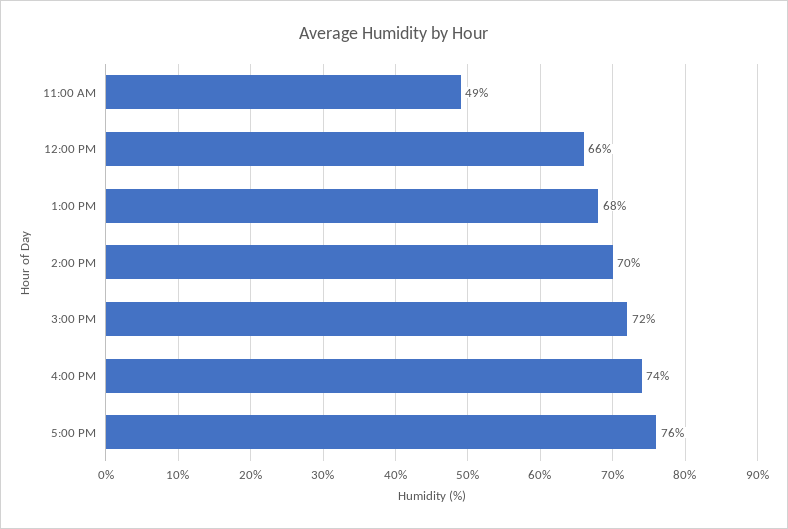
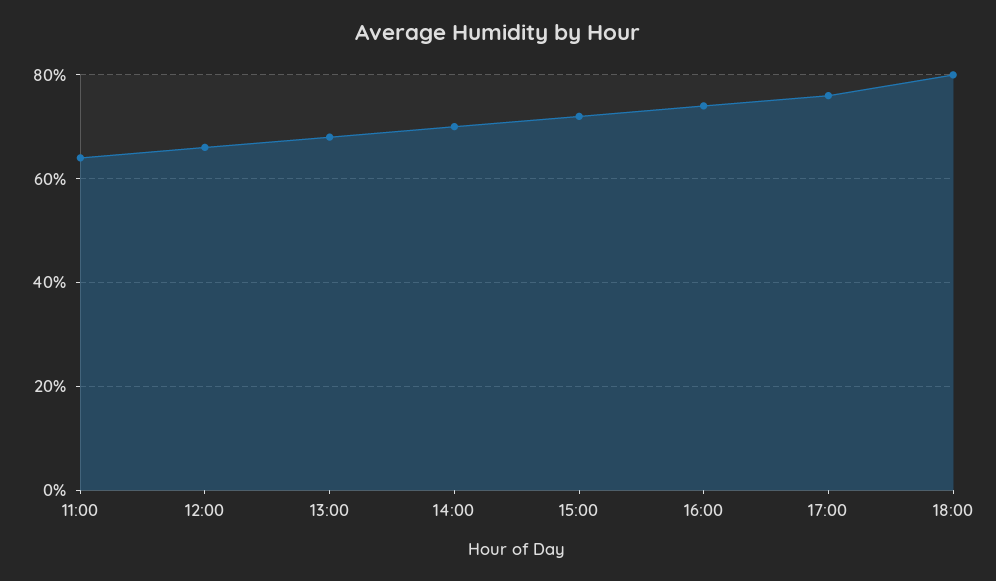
11:00 AM: 49 -> 65
18:00: none -> 80

